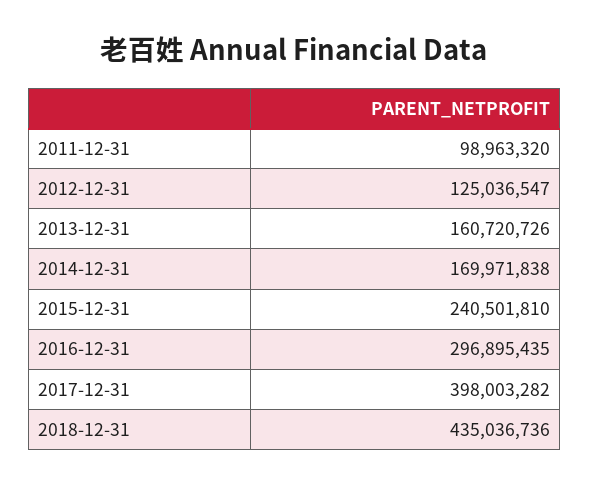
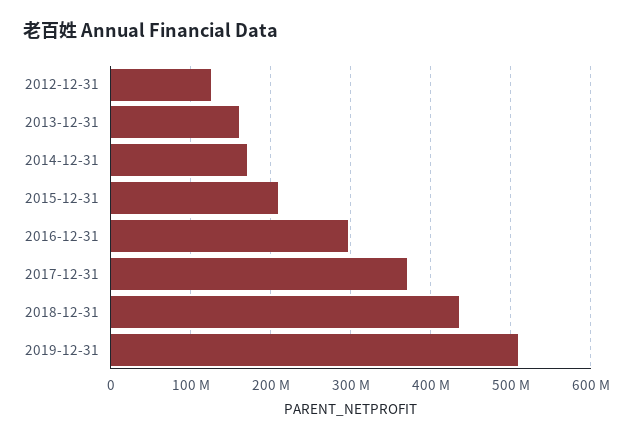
2011-12-31: 98963320 -> none
2015-12-31: 240501810 -> 210000000
2017-12-31: 398003282 -> 370000000
2019-12-31: none -> 510000000

